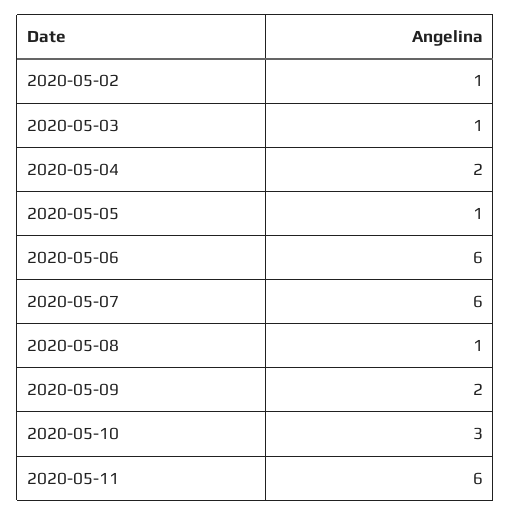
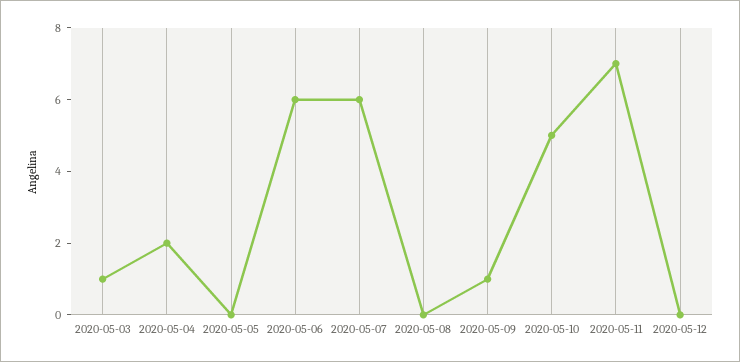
2020-05-02: 1 -> none
2020-05-05: 1 -> 0
2020-05-08: 1 -> 0
2020-05-09: 2 -> 1
2020-05-10: 3 -> 5
2020-05-11: 6 -> 7
2020-05-12: none -> 0

